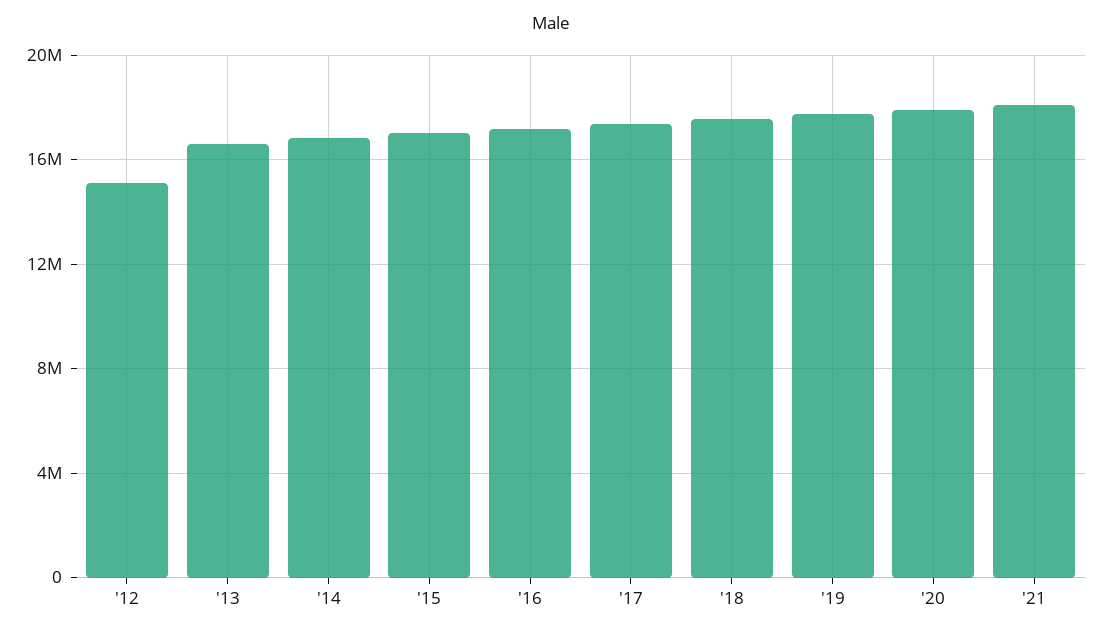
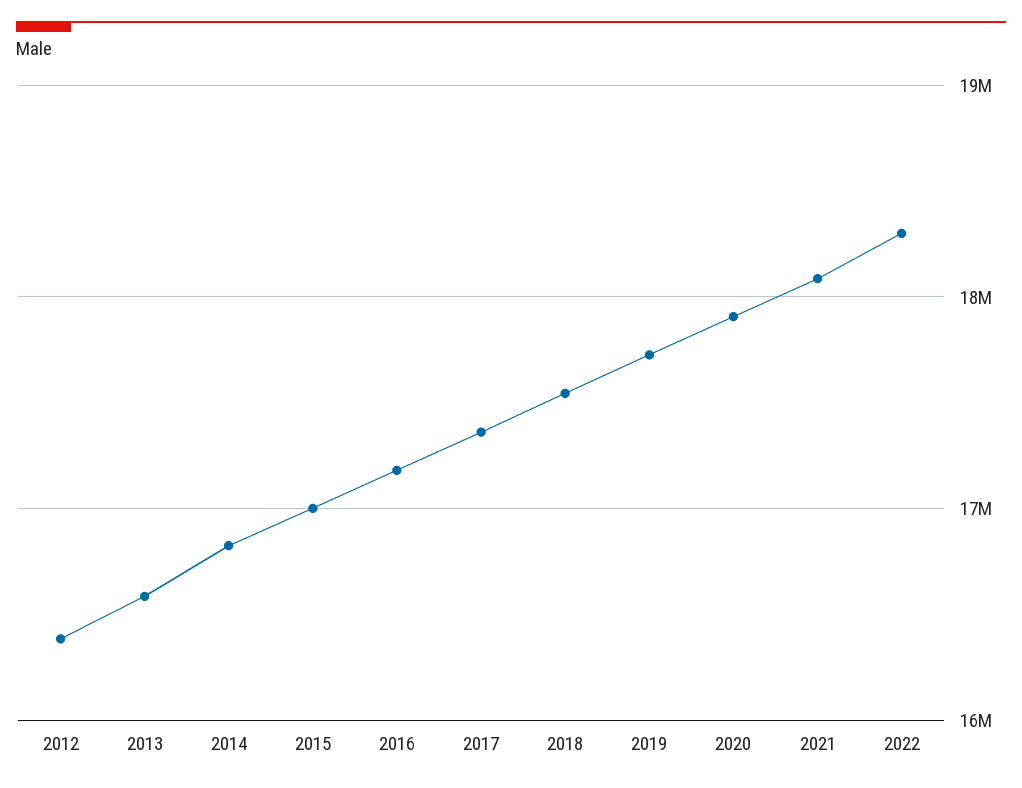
'12: 15000000 -> 16400000
2022: none -> 18300000

